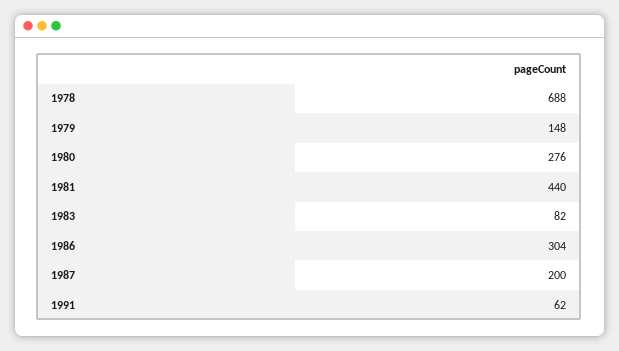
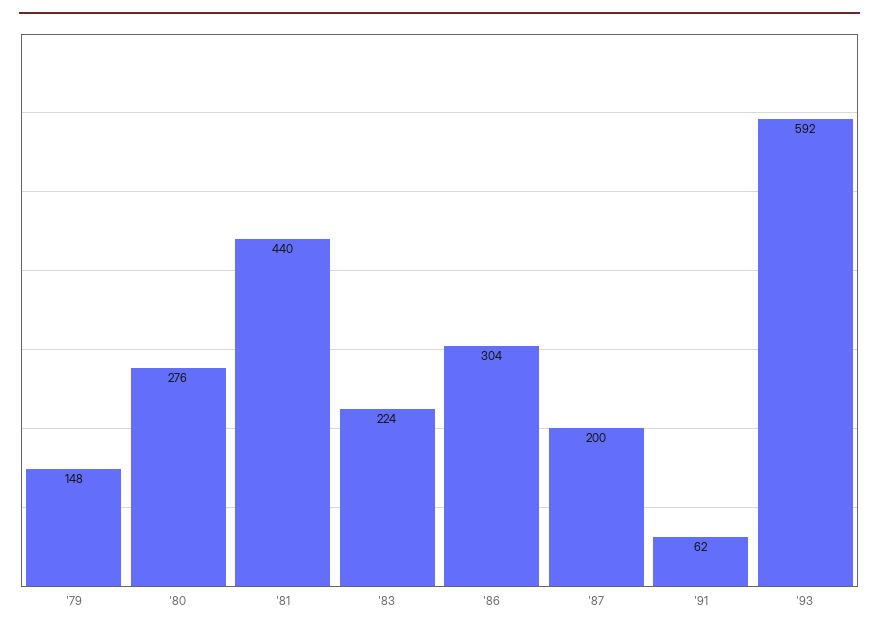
1978: 688 -> none
1983: 82 -> 224
'93: none -> 592

